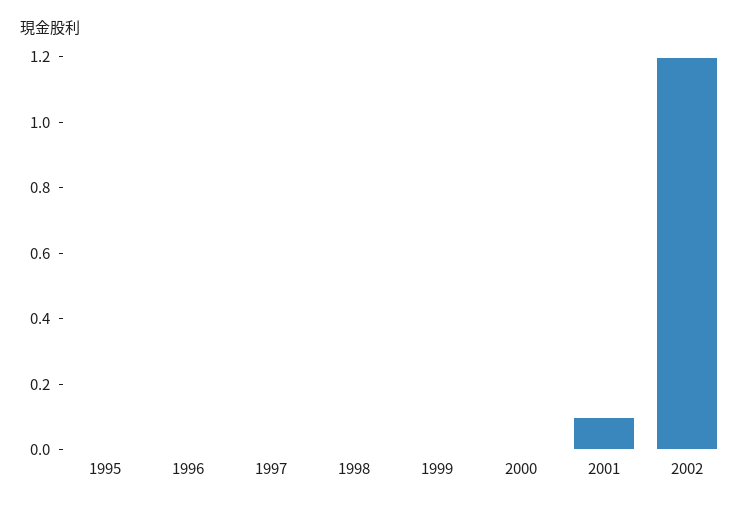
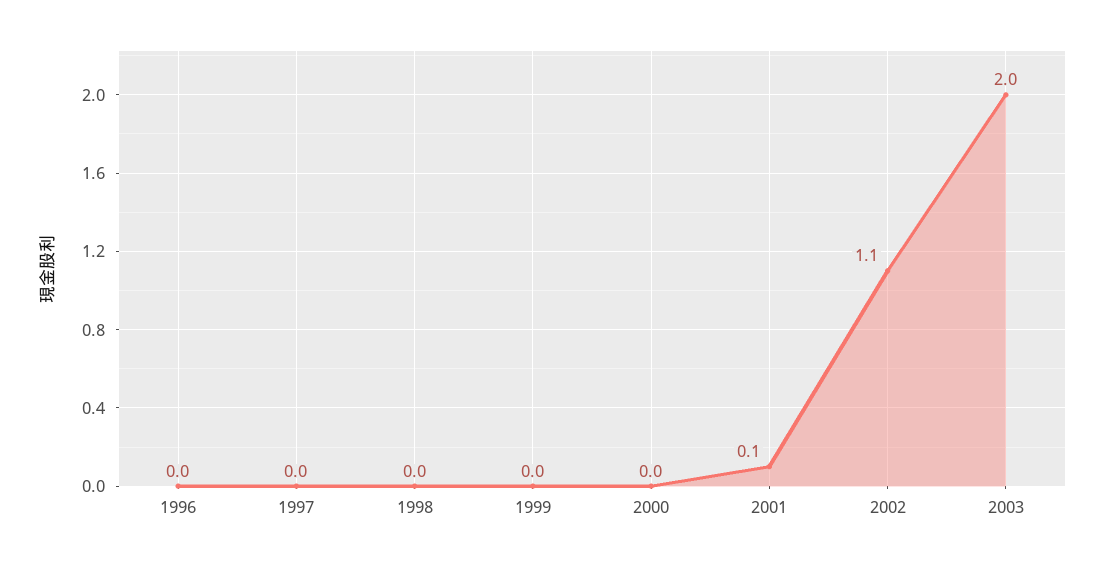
1995: 0 -> none
2002: 1.2 -> 1.1
2003: none -> 2

